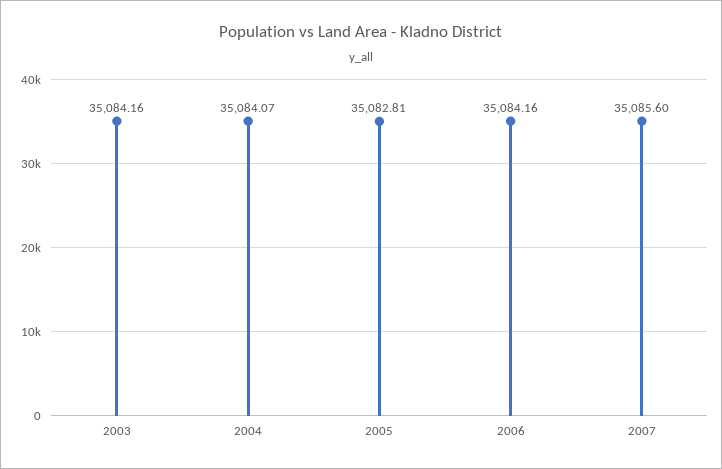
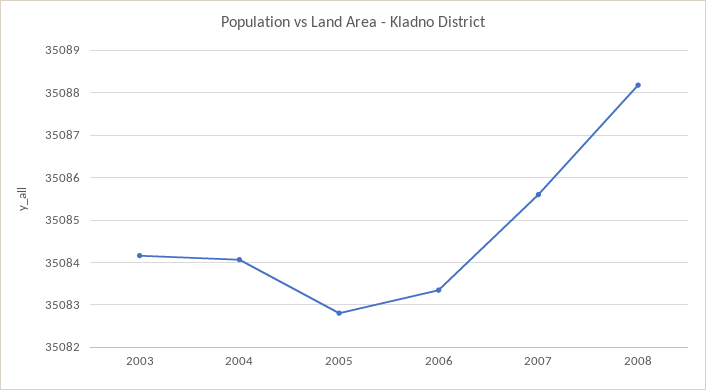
2006: 35084.16 -> 35083.4
2008: none -> 35088.2

